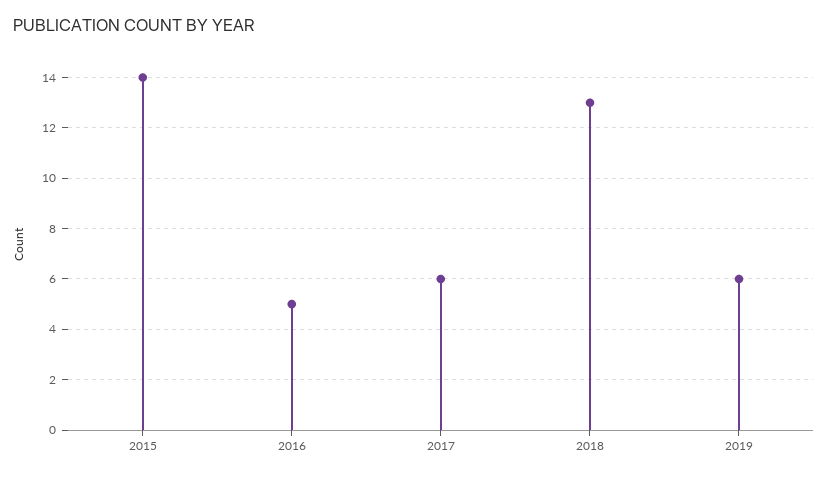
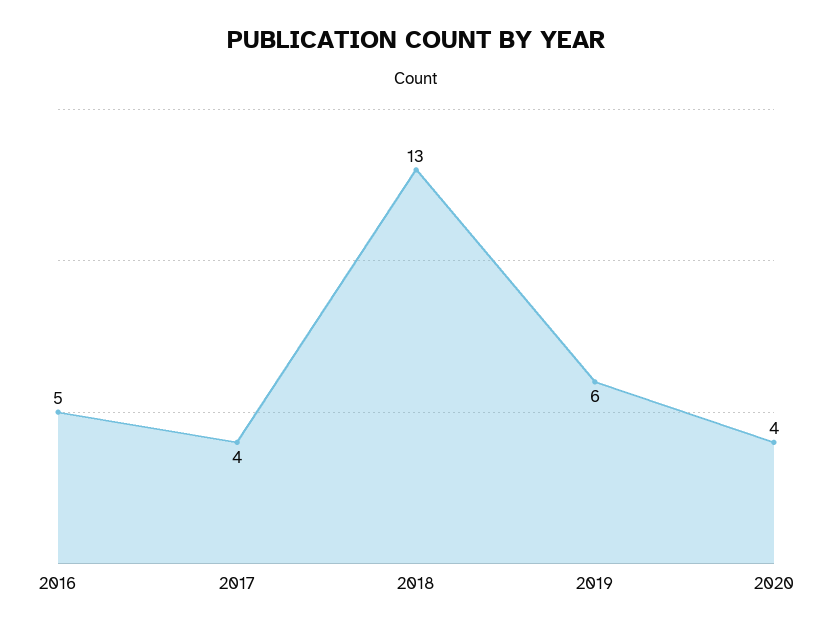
2015: 14 -> none
2017: 6 -> 4
2020: none -> 4

